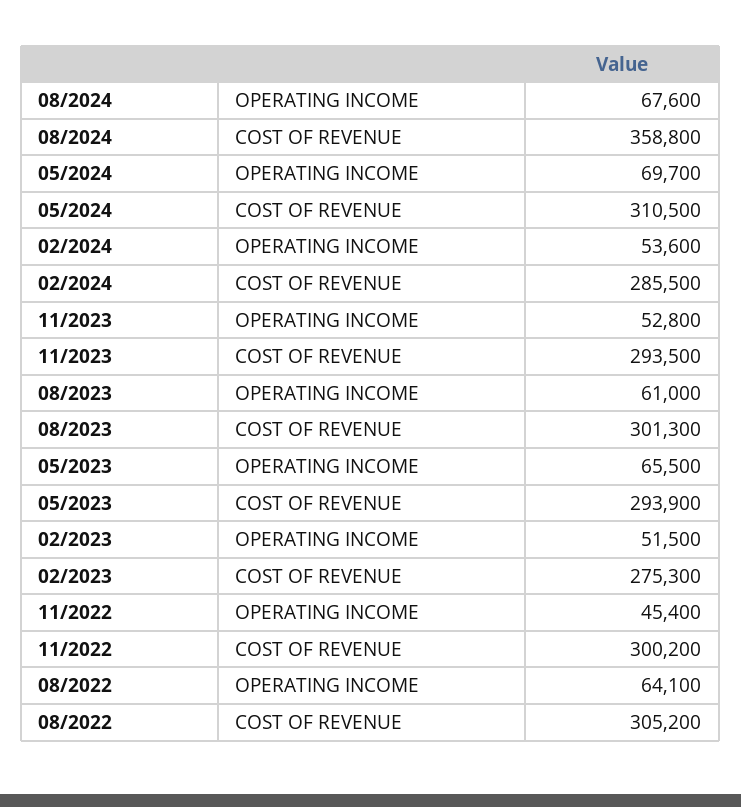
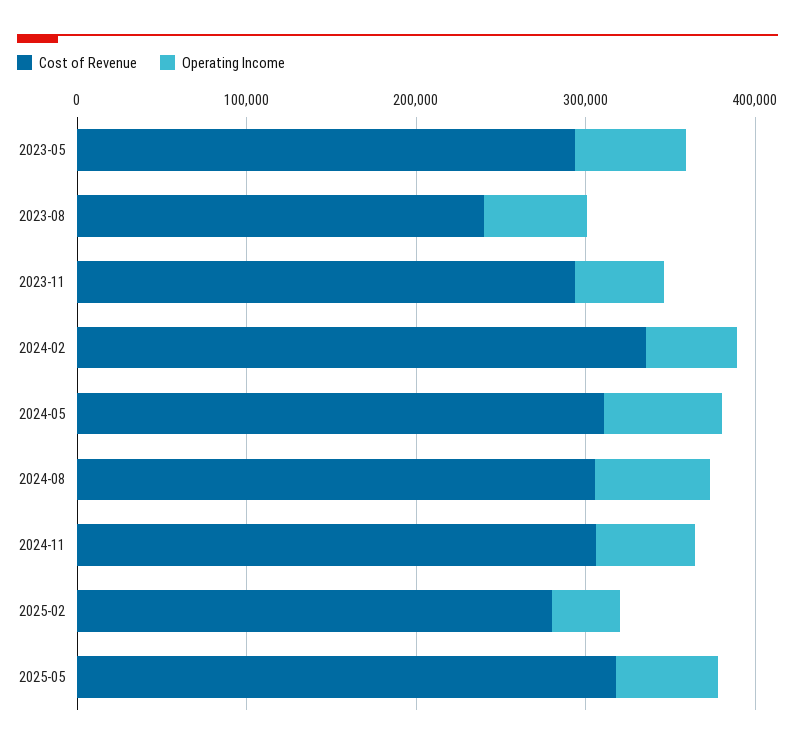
COST OF REVENUE, 08/2024: 358800 -> 300000
COST OF REVENUE, 02/2024: 285500 -> 340000
COST OF REVENUE, 08/2023: 301300 -> 240000
OPERATING INCOME, 02/2023: 51500 -> none
COST OF REVENUE, 02/2023: 275300 -> none
OPERATING INCOME, 11/2022: 45400 -> none
COST OF REVENUE, 11/2022: 300200 -> none
OPERATING INCOME, 08/2022: 64100 -> none
COST OF REVENUE, 08/2022: 305200 -> none
COST OF REVENUE, 2024-11: none -> 300000
OPERATING INCOME, 2024-11: none -> 60000
COST OF REVENUE, 2025-02: none -> 280000
OPERATING INCOME, 2025-02: none -> 40000
COST OF REVENUE, 2025-05: none -> 320000
OPERATING INCOME, 2025-05: none -> 60000

